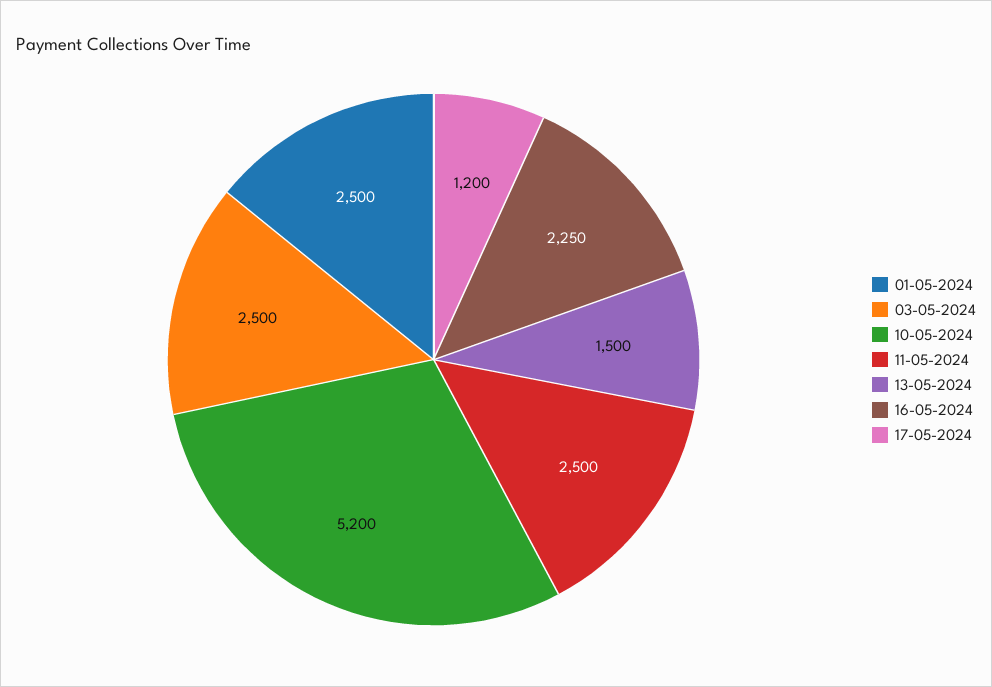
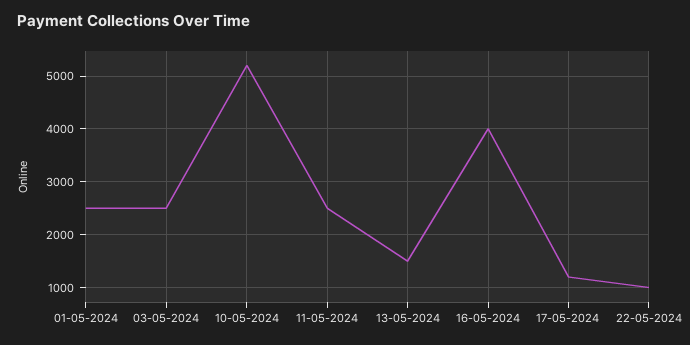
16-05-2024: 2250 -> 4000
22-05-2024: none -> 1000

